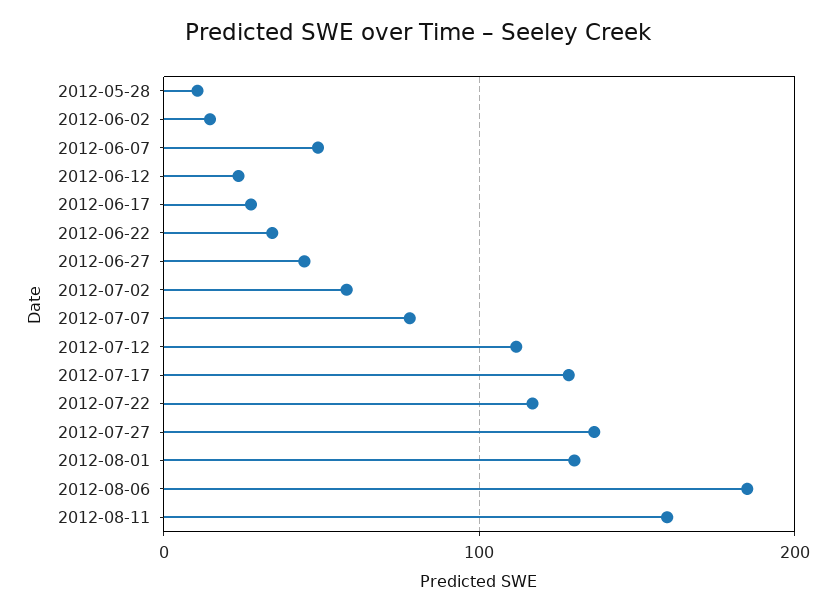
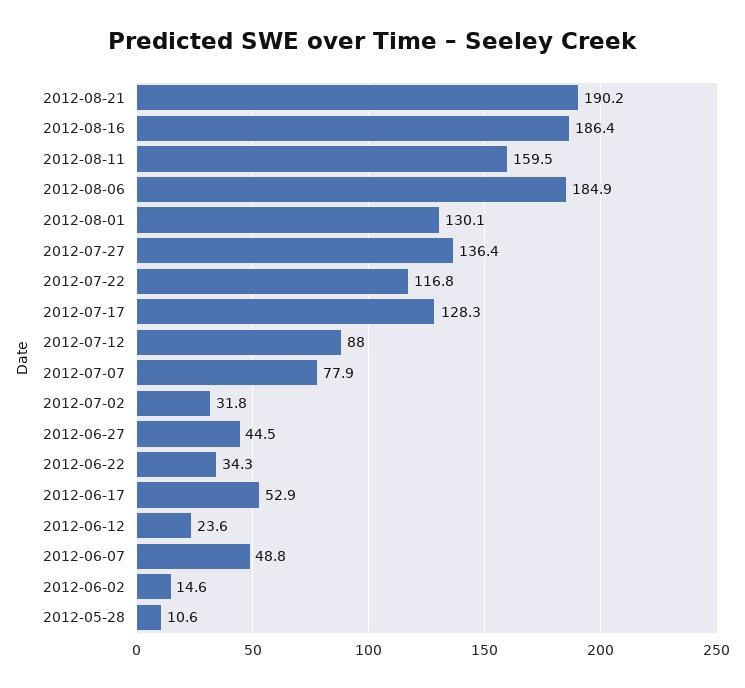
2012-06-17: 30 -> 52.9
2012-07-02: 60 -> 31.8
2012-07-12: 110 -> 88
2012-08-21: none -> 190.2
2012-08-16: none -> 186.4

